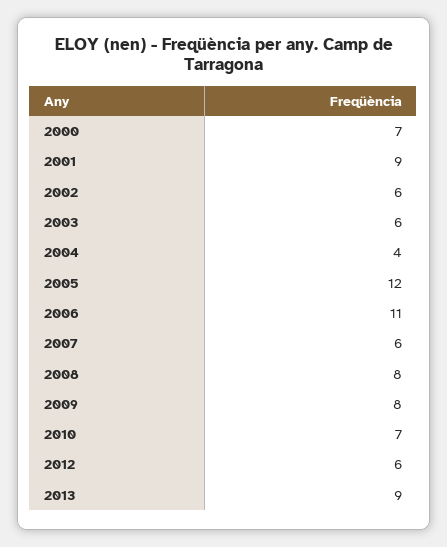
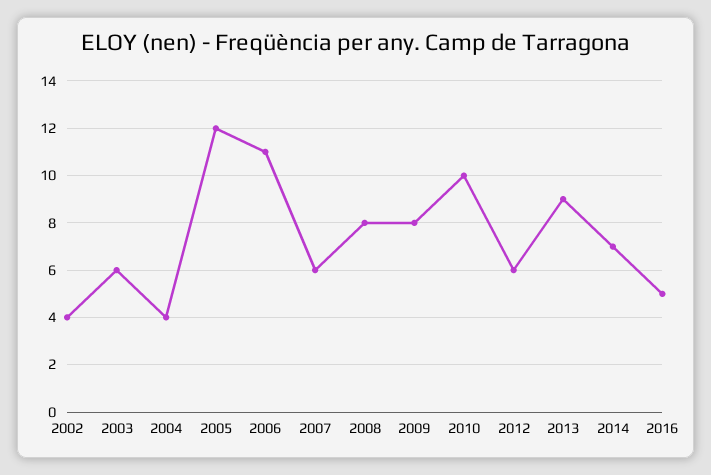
2000: 7 -> none
2001: 9 -> none
2002: 6 -> 4
2010: 7 -> 10
2014: none -> 7
2016: none -> 5

